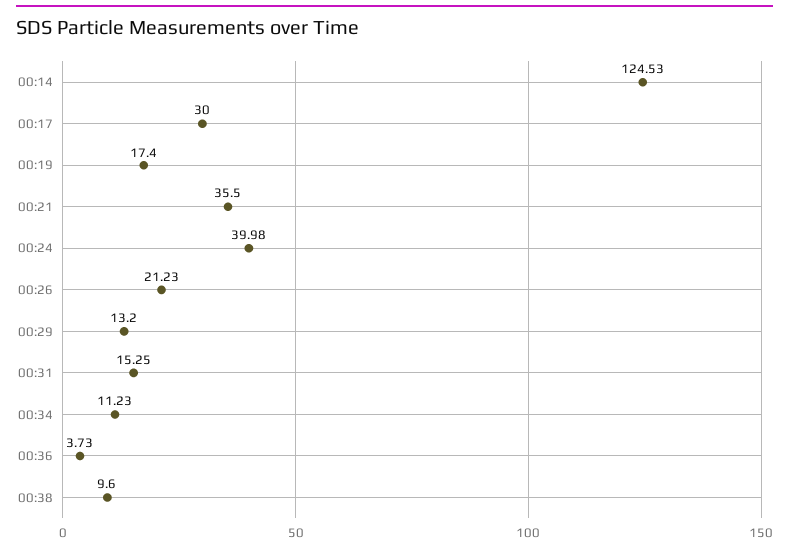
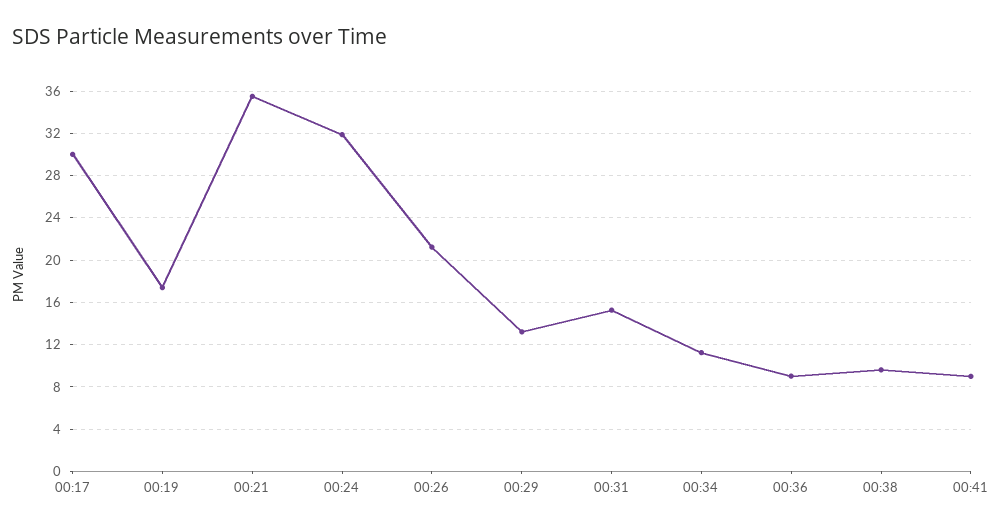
00:14: 124.53 -> none
00:24: 39.98 -> 32
00:36: 3.73 -> 9
00:41: none -> 9

